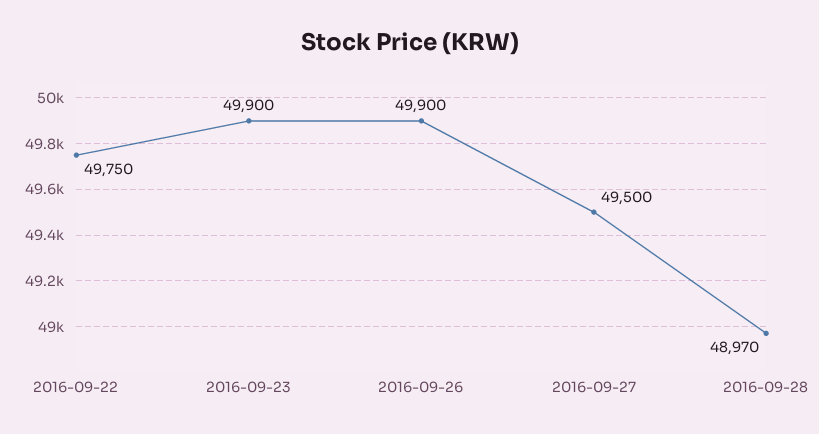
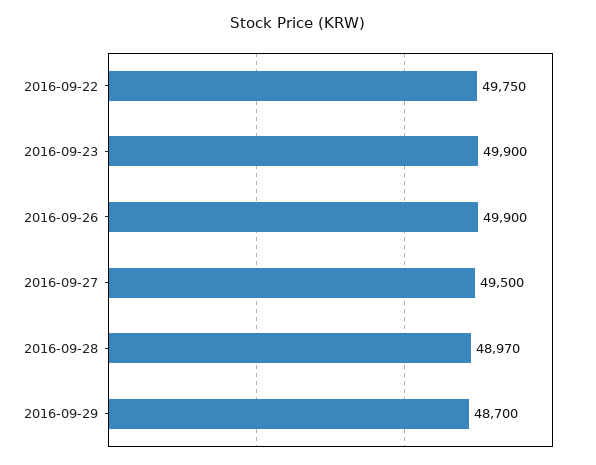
2016-09-29: none -> 48700

